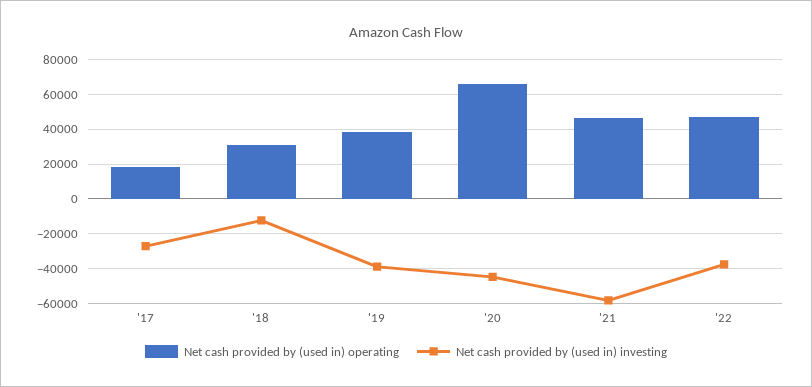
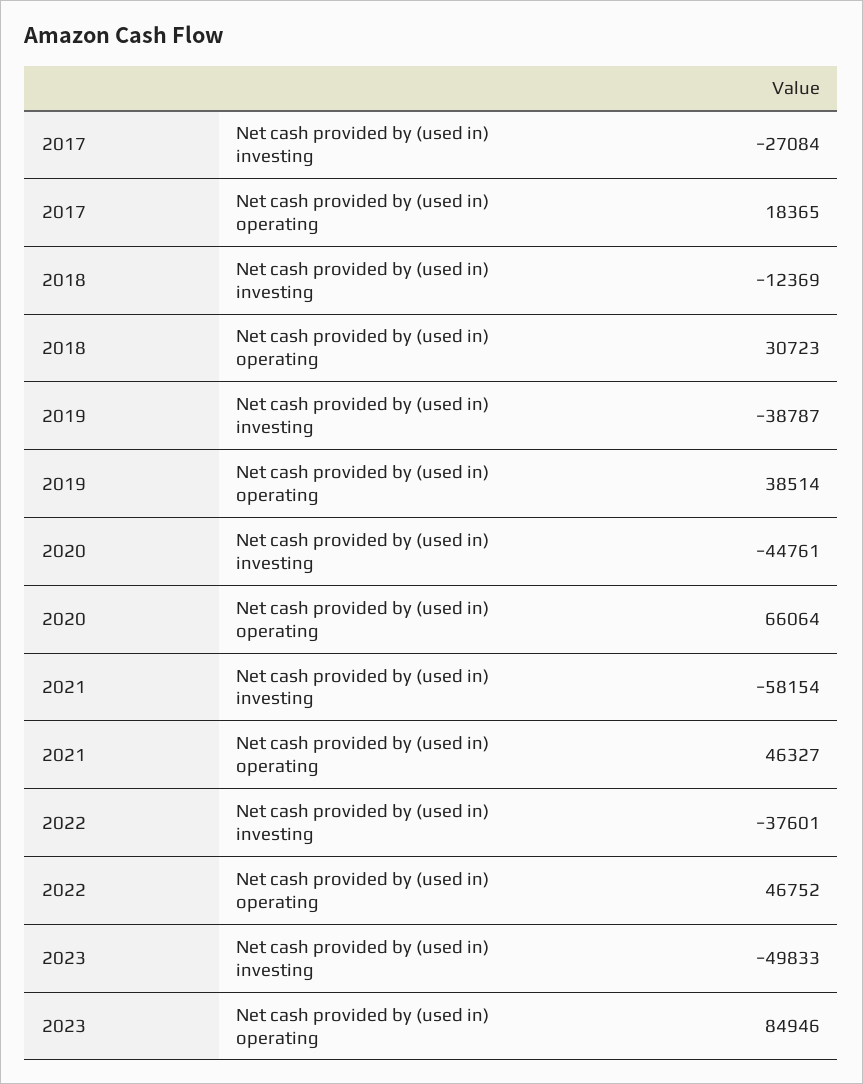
Net cash provided by (used in) investing, 2023: none -> -49833
Net cash provided by (used in) operating, 2023: none -> 84946

